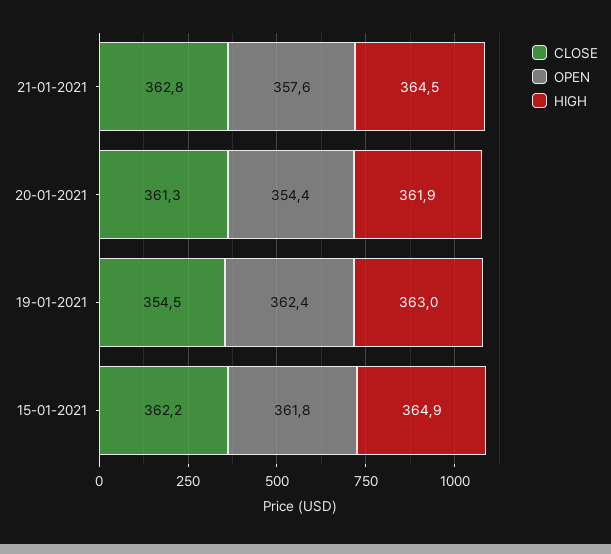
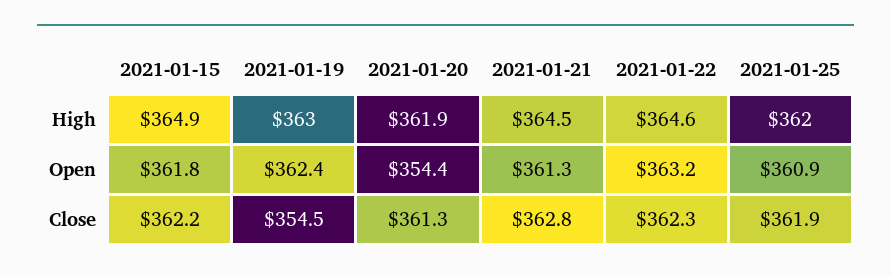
OPEN, 21-01-2021: 357.6 -> 361.3
HIGH, 2021-01-22: none -> 364.6
HIGH, 2021-01-25: none -> 362
OPEN, 2021-01-22: none -> 363.2
OPEN, 2021-01-25: none -> 360.9
CLOSE, 2021-01-22: none -> 362.3
CLOSE, 2021-01-25: none -> 361.9

